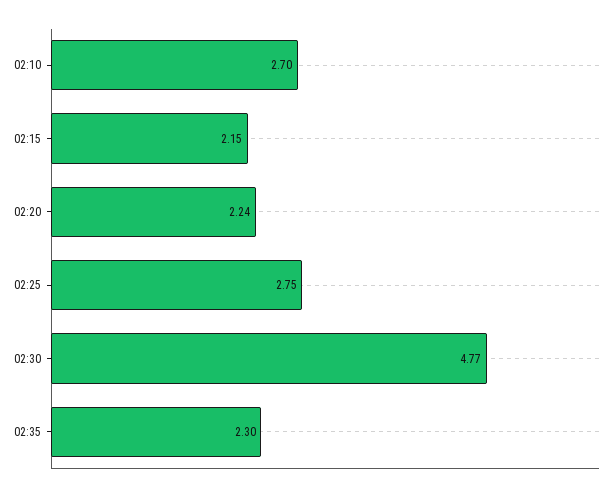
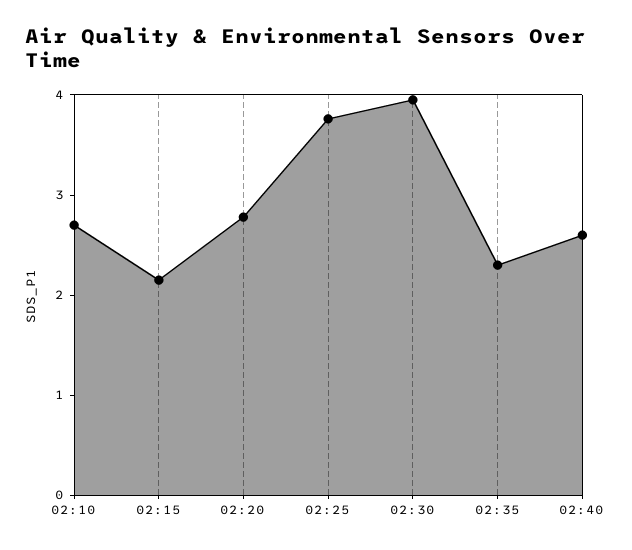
02:20: 2.24 -> 2.8
02:25: 2.75 -> 3.8
02:30: 4.77 -> 4
02:40: none -> 2.6

